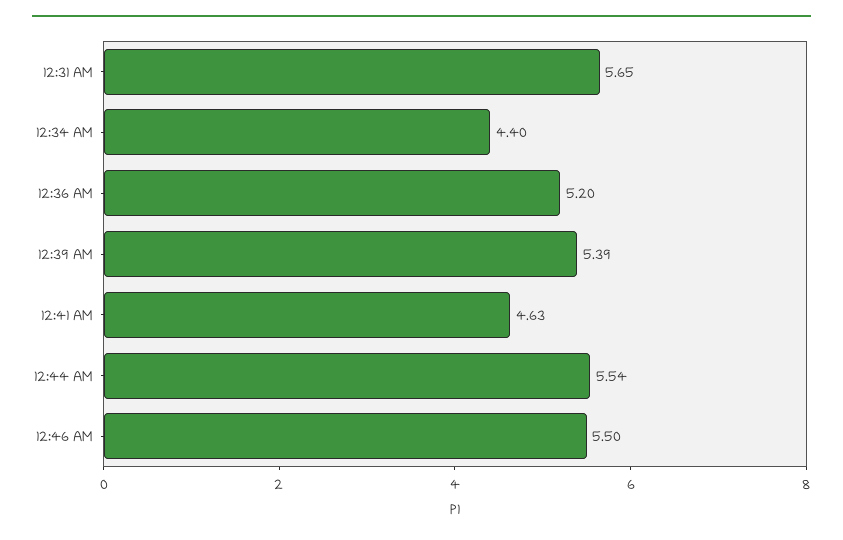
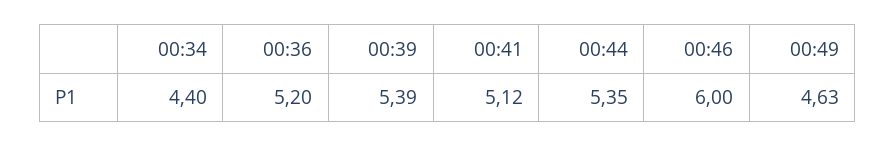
12:31 AM: 5.65 -> none
12:41 AM: 4.63 -> 5.12
12:44 AM: 5.54 -> 5.35
12:46 AM: 5.5 -> 6
00:49: none -> 4.63

